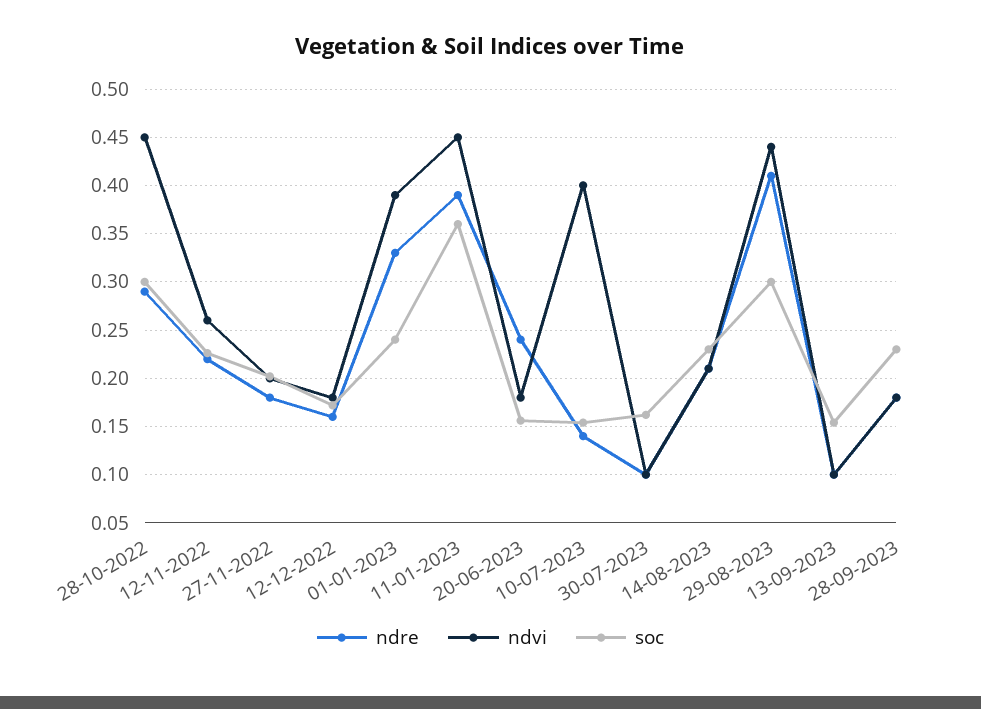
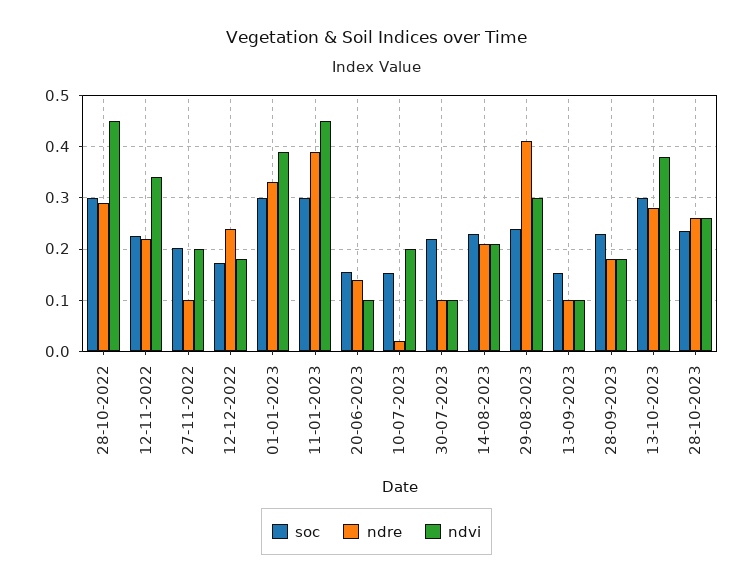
ndvi, 12-11-2022: 0.26 -> 0.34
ndre, 27-11-2022: 0.18 -> 0.1
ndre, 12-12-2022: 0.16 -> 0.24
soc, 01-01-2023: 0.24 -> 0.3
soc, 11-01-2023: 0.36 -> 0.3
ndre, 20-06-2023: 0.24 -> 0.14
ndvi, 20-06-2023: 0.18 -> 0.1
ndre, 10-07-2023: 0.14 -> 0.02
ndvi, 10-07-2023: 0.4 -> 0.2
soc, 30-07-2023: 0.16 -> 0.22
ndvi, 29-08-2023: 0.44 -> 0.3
soc, 29-08-2023: 0.3 -> 0.24
soc, 13-10-2023: none -> 0.3
ndre, 13-10-2023: none -> 0.28
ndvi, 13-10-2023: none -> 0.38
soc, 28-10-2023: none -> 0.24
ndre, 28-10-2023: none -> 0.26
ndvi, 28-10-2023: none -> 0.26

